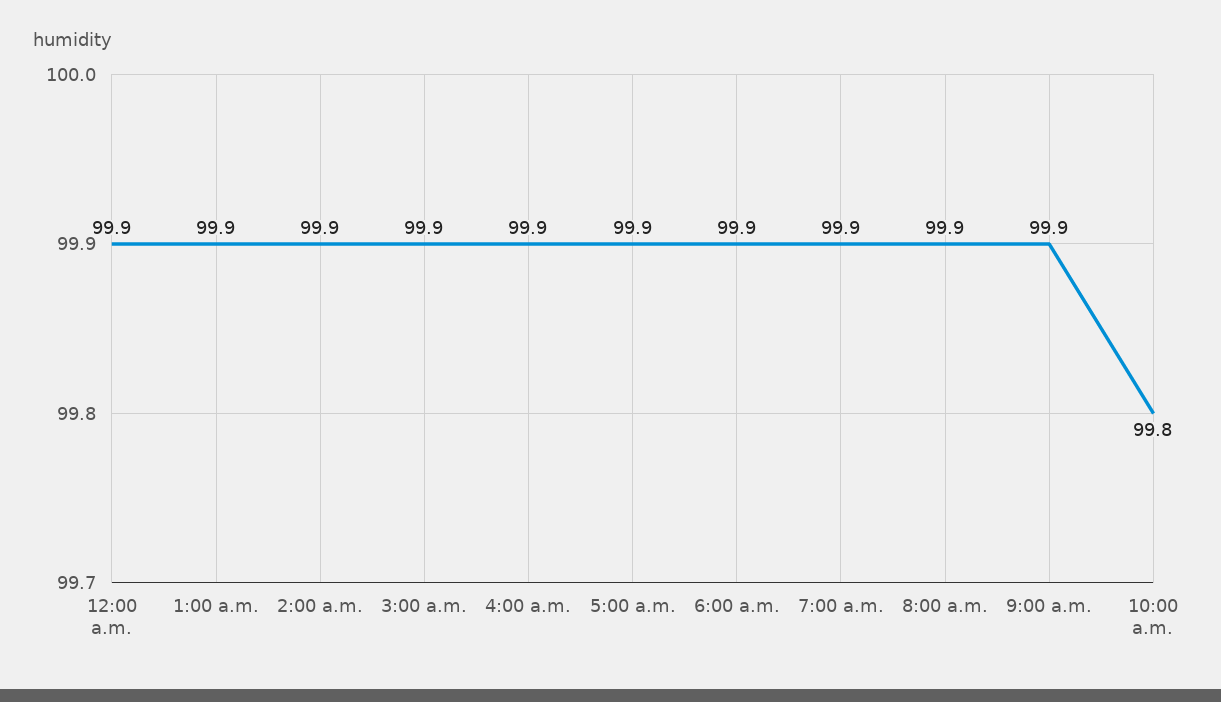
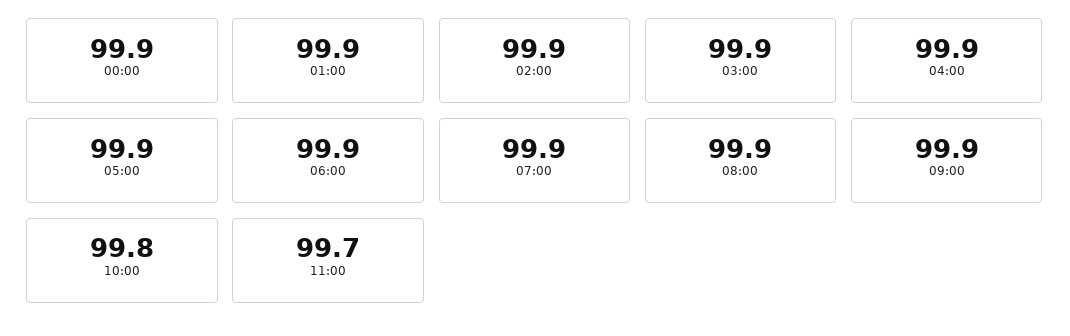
11:00: none -> 99.7

